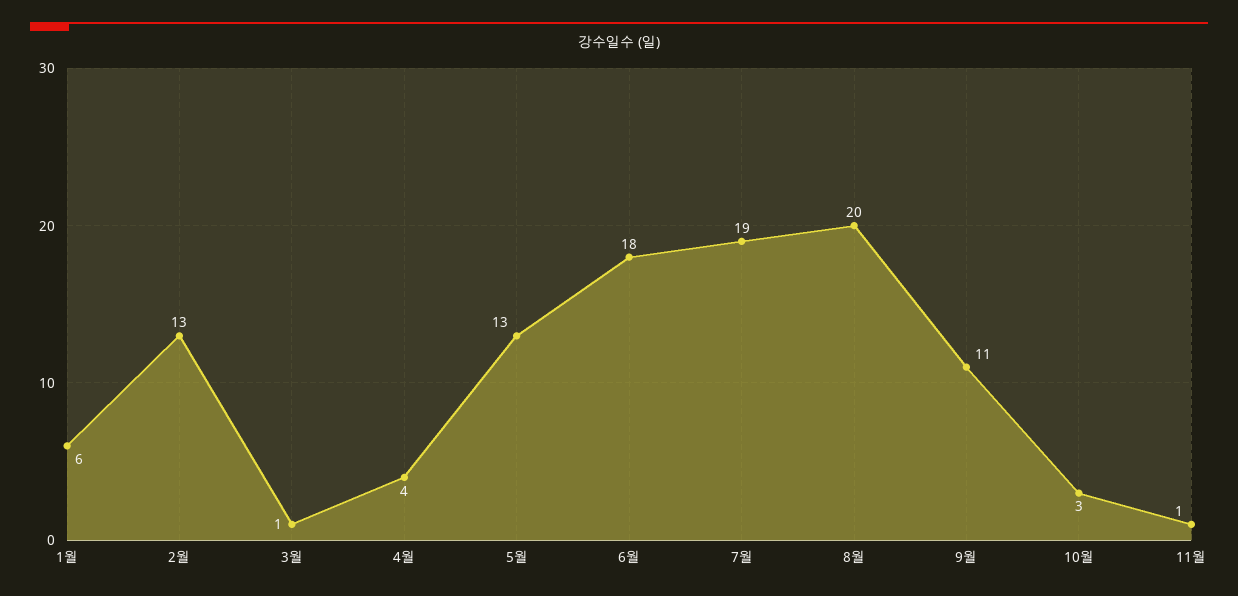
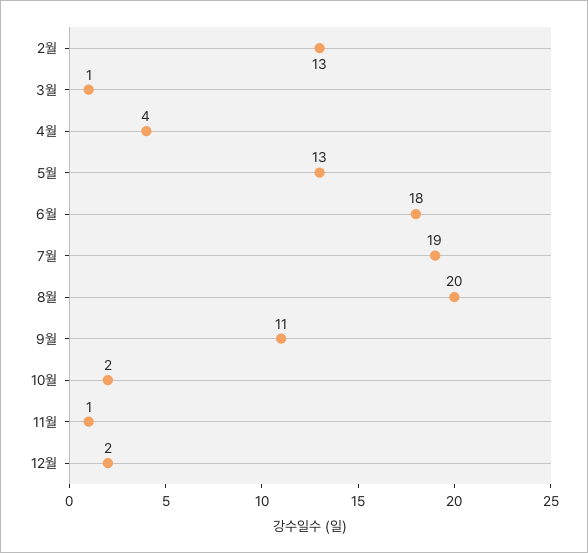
1월: 6 -> none
10월: 3 -> 2
12월: none -> 2

